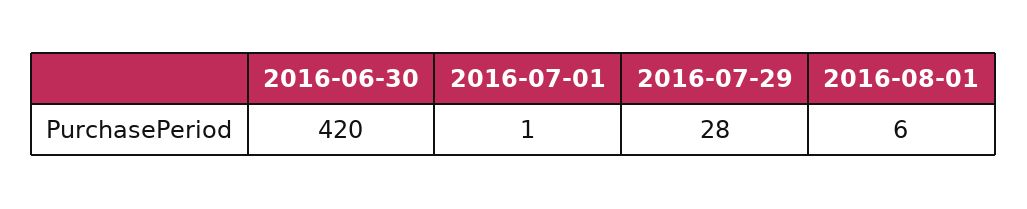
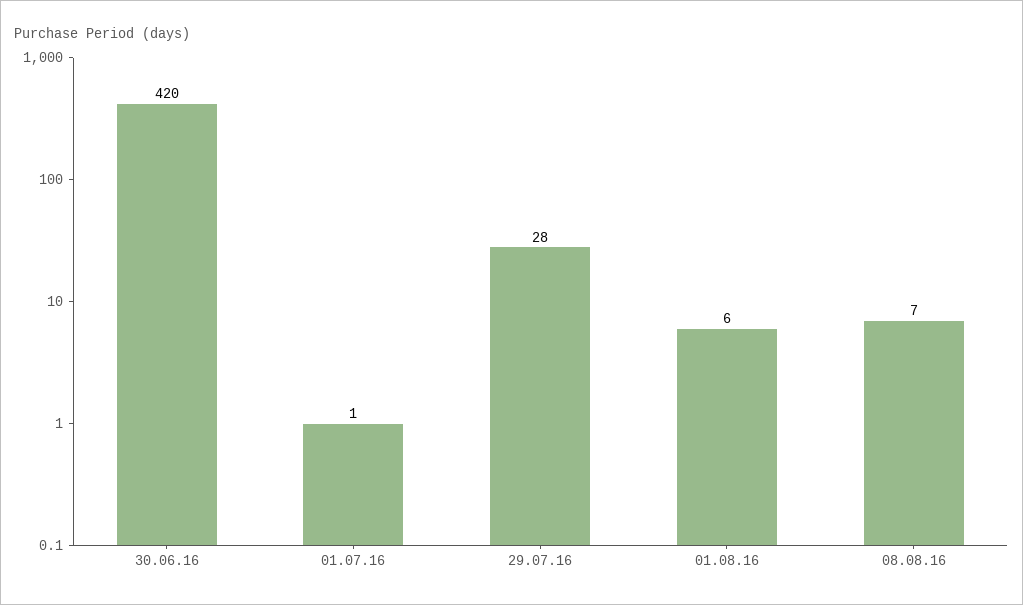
08.08.16: none -> 7

